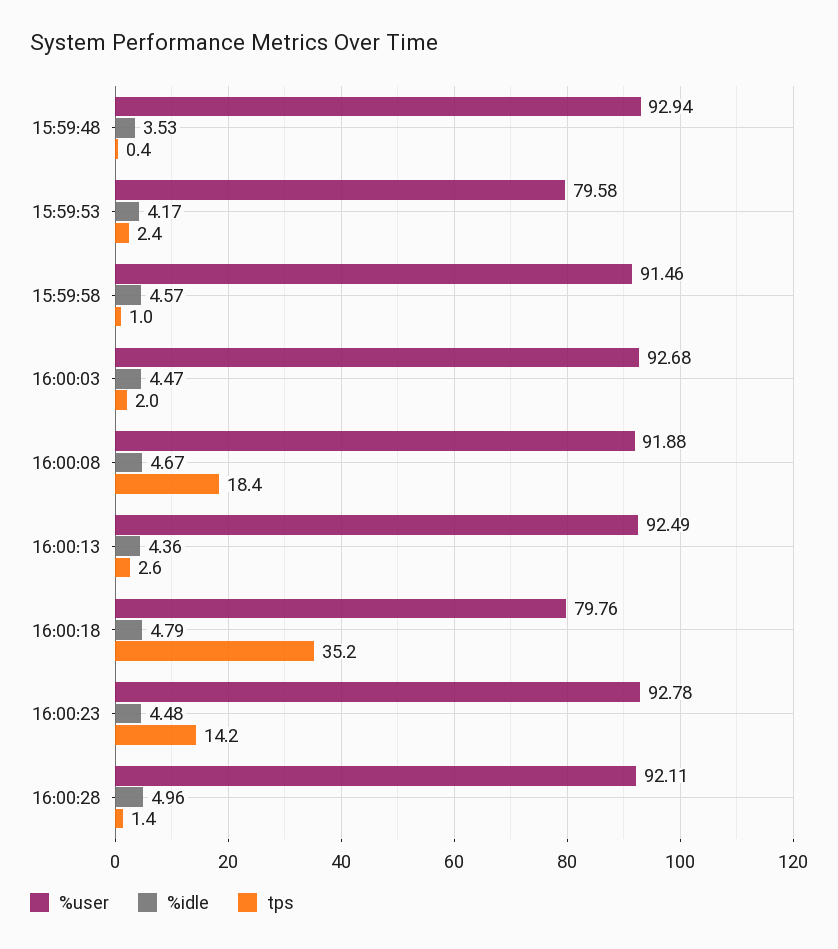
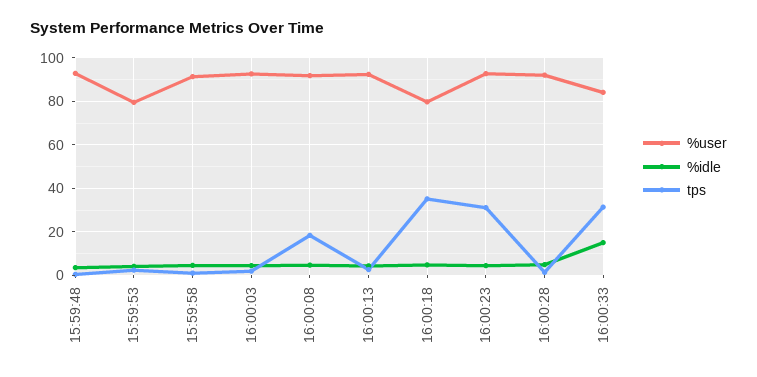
tps, 16:00:23: 14.2 -> 30
%user, 16:00:33: none -> 85
%idle, 16:00:33: none -> 15
tps, 16:00:33: none -> 30

